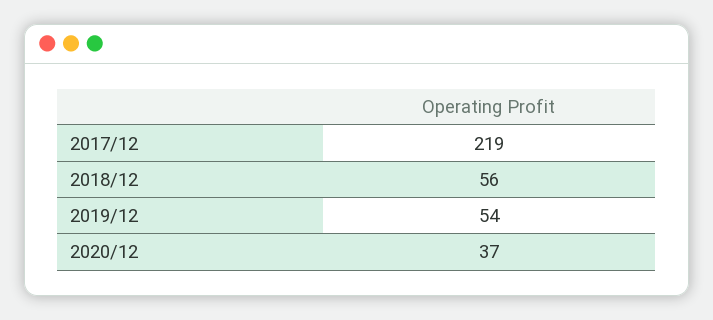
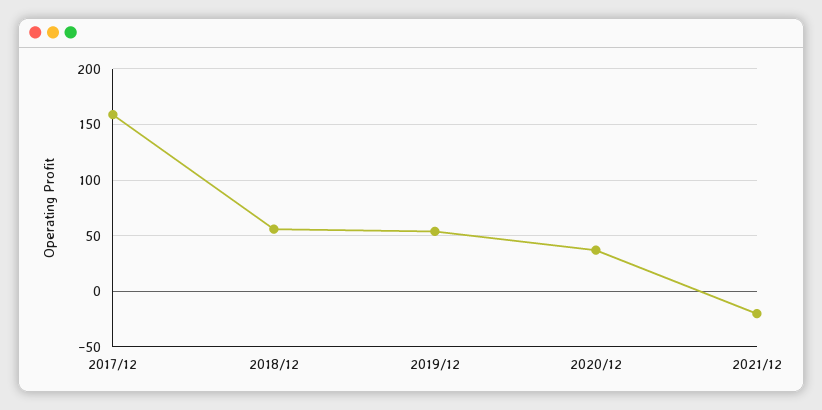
2017/12: 219 -> 160
2021/12: none -> -20

